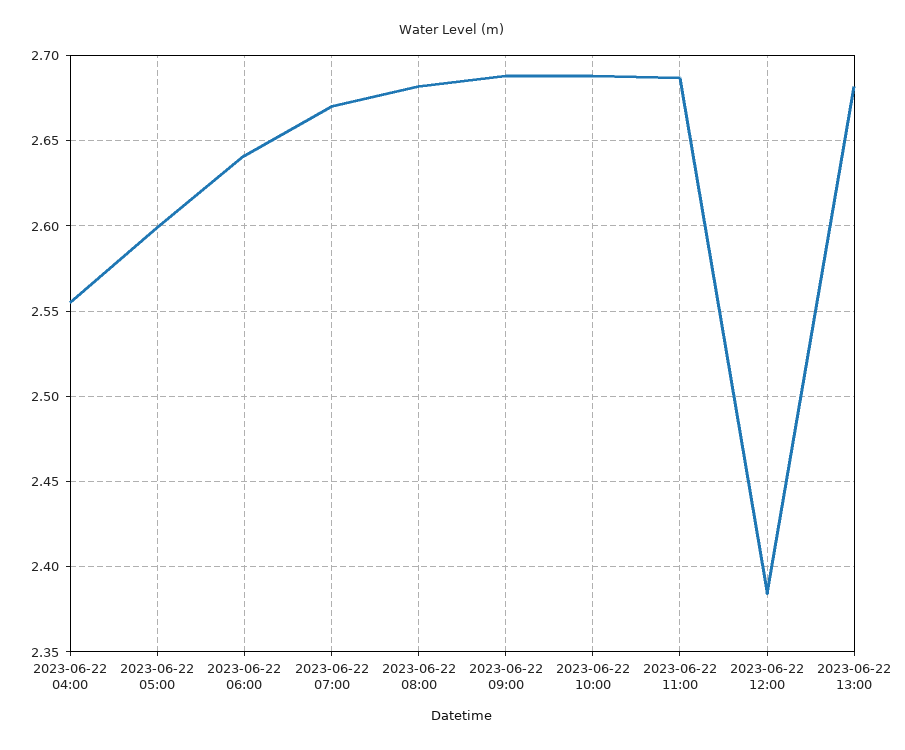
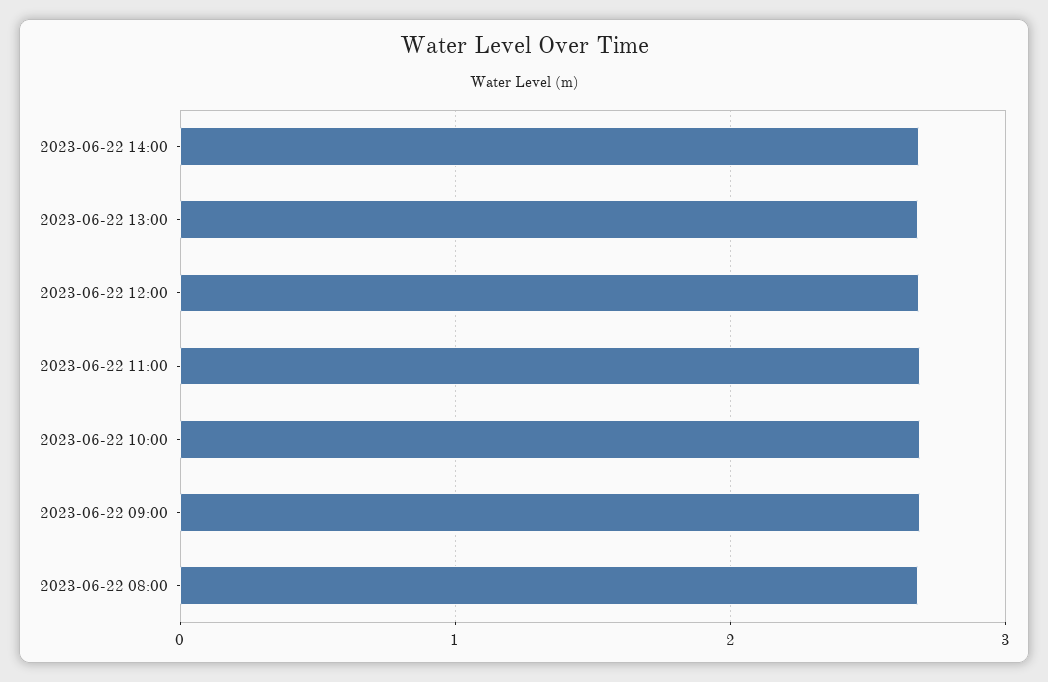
2023-06-22 04:00: 2.555 -> none
2023-06-22 05:00: 2.6 -> none
2023-06-22 06:00: 2.64 -> none
2023-06-22 07:00: 2.67 -> none
2023-06-22 12:00: 2.385 -> 2.7
2023-06-22 14:00: none -> 2.7

